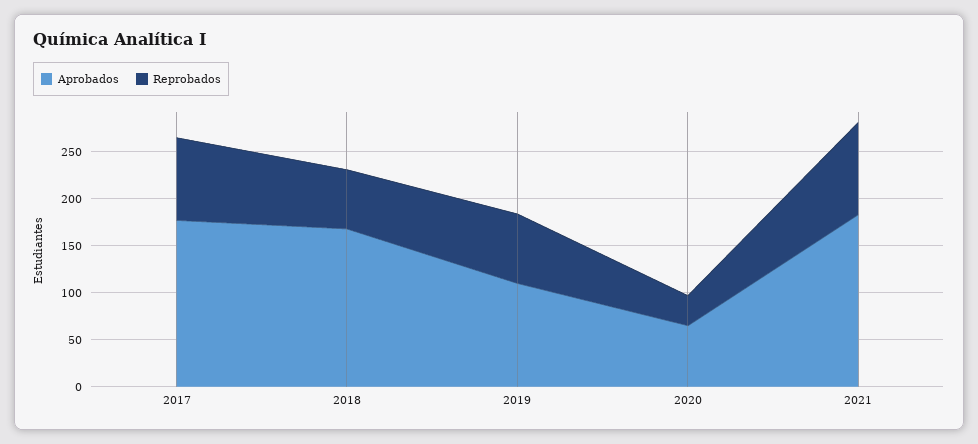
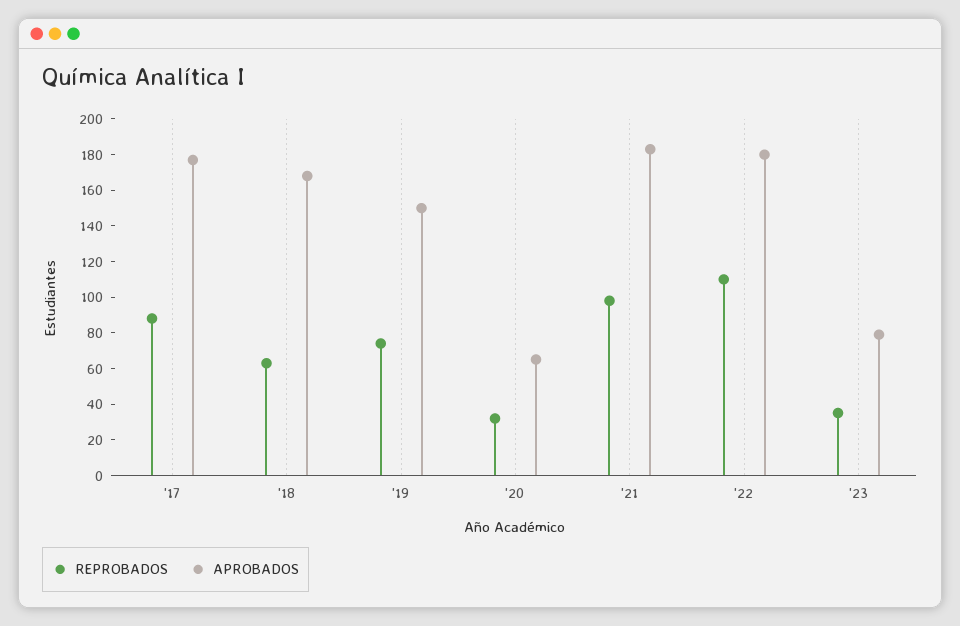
Aprobados, 2019: 110 -> 150
Reprobados, '22: none -> 110
Aprobados, '22: none -> 180
Reprobados, '23: none -> 35
Aprobados, '23: none -> 80

